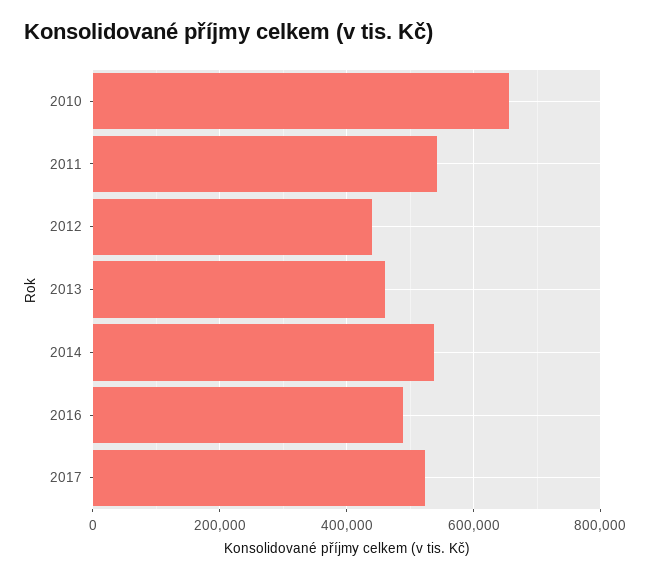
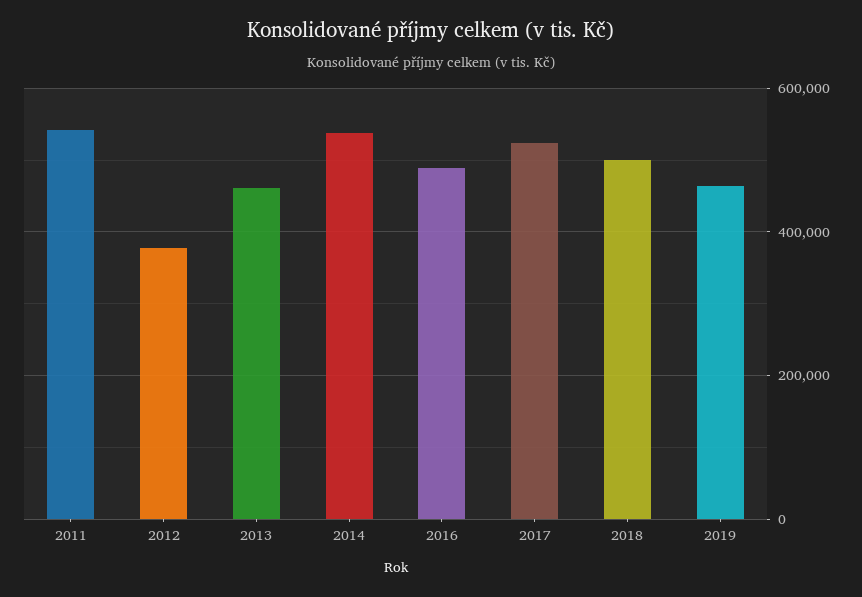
2010: 660000 -> none
2012: 440000 -> 380000
2018: none -> 500000
2019: none -> 460000

